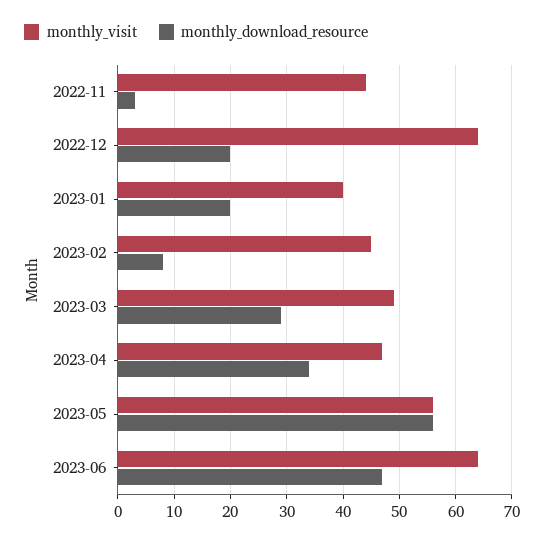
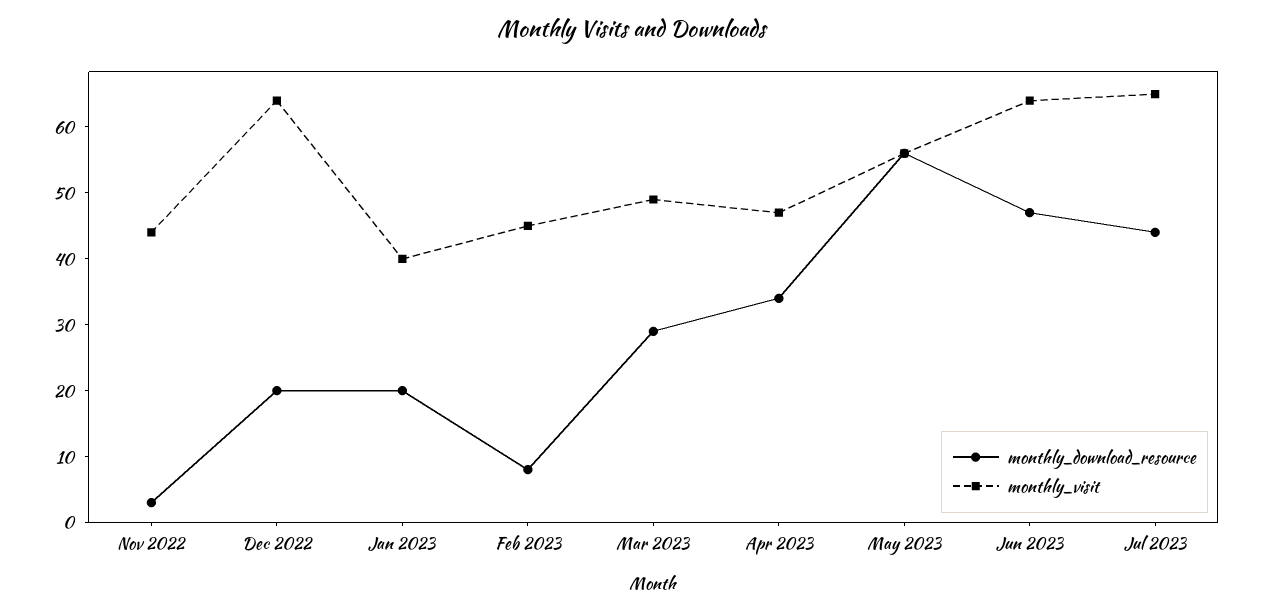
monthly_download_resource, Jul 2023: none -> 45
monthly_visit, Jul 2023: none -> 65

